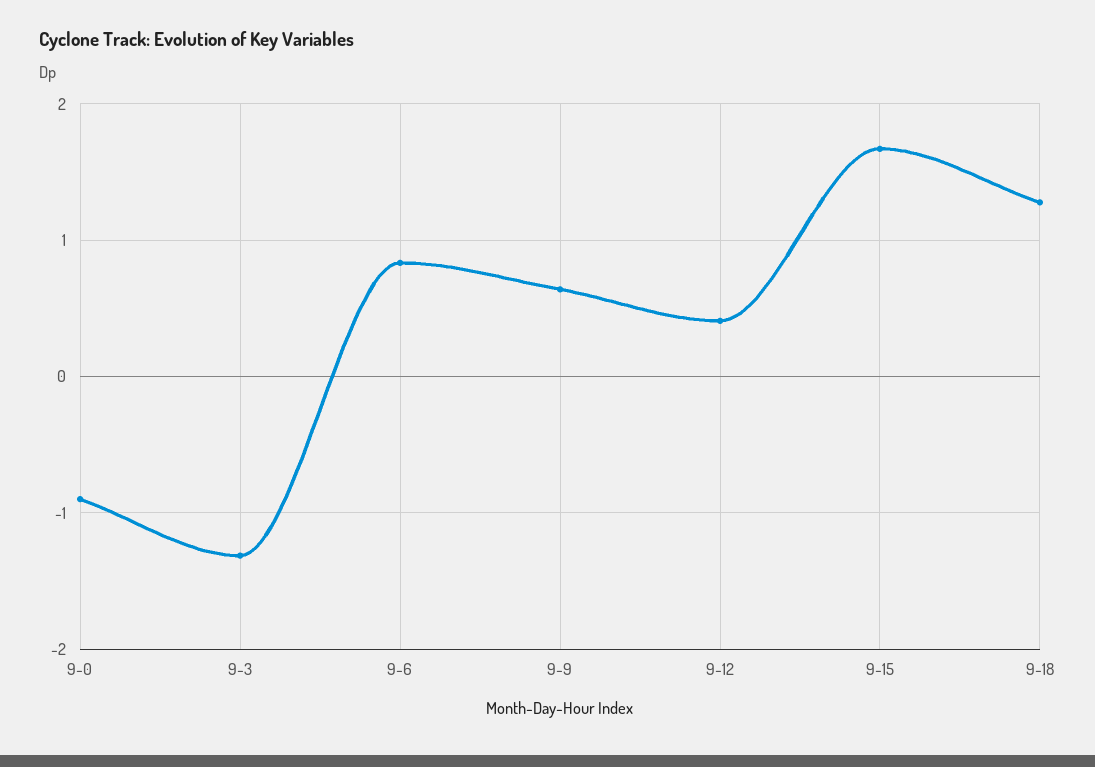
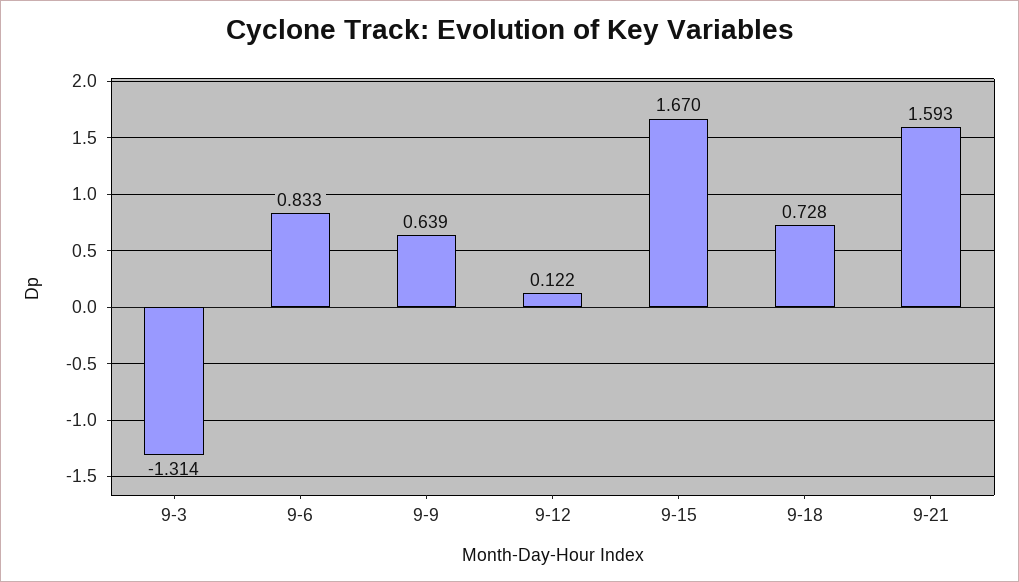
9-0: -0.9 -> none
9-12: 0.4 -> 0.122
9-18: 1.3 -> 0.728
9-21: none -> 1.593

